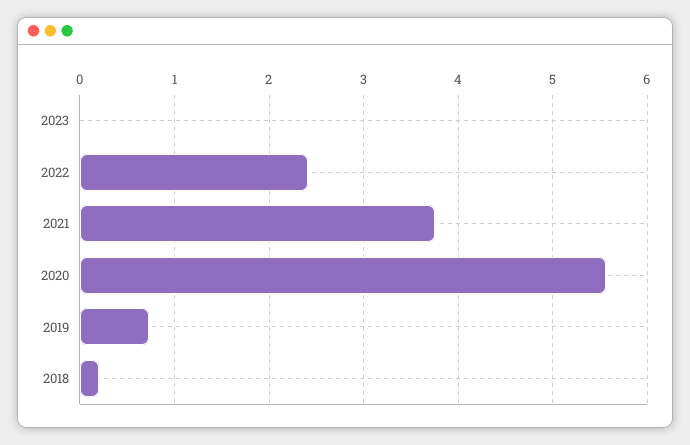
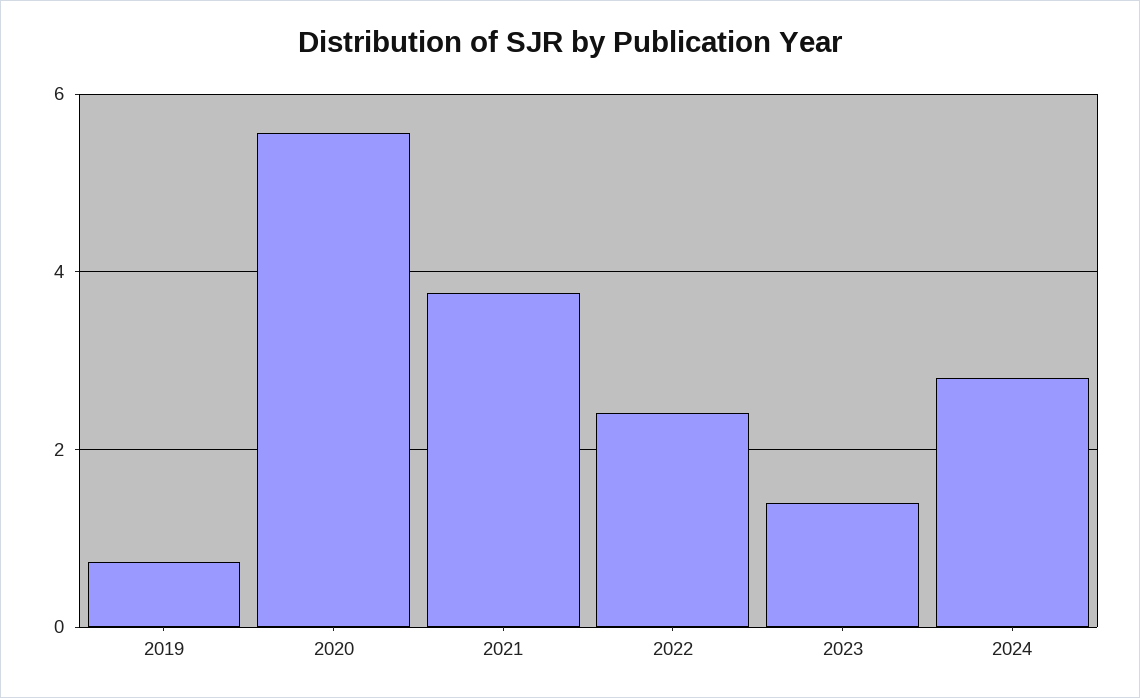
2023: 0 -> 1.4
2018: 0.2 -> none
2024: none -> 2.8

